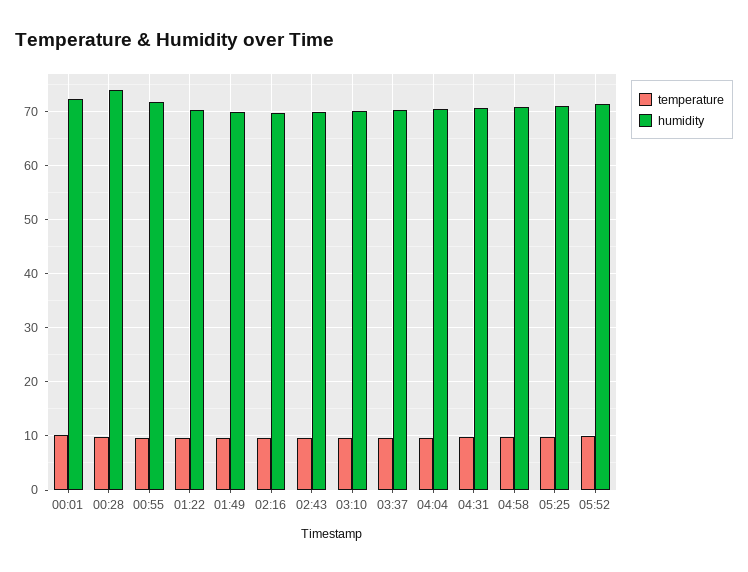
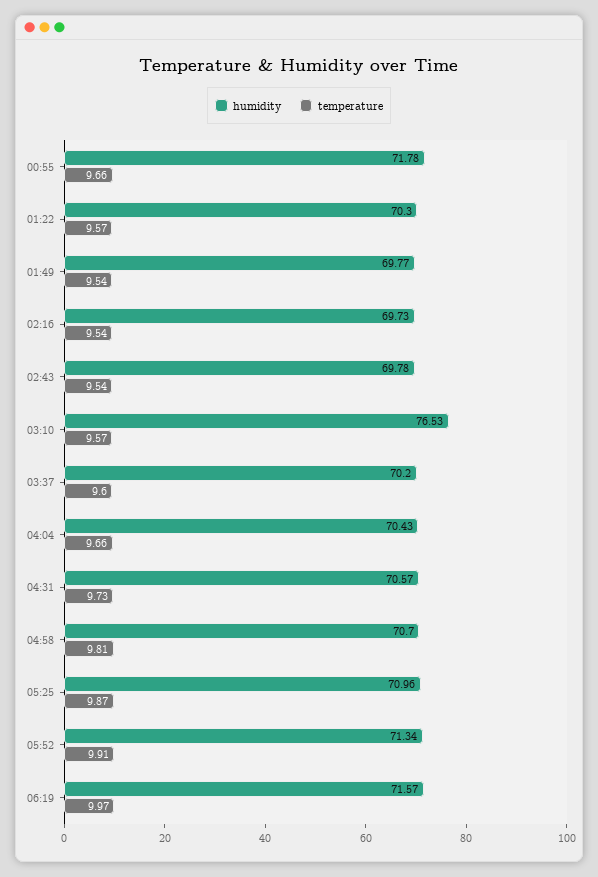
temperature, 00:01: 10 -> none
humidity, 00:01: 72 -> none
temperature, 00:28: 10 -> none
humidity, 00:28: 74 -> none
humidity, 03:10: 70 -> 76.53
humidity, 06:19: none -> 71.57
temperature, 06:19: none -> 9.97

